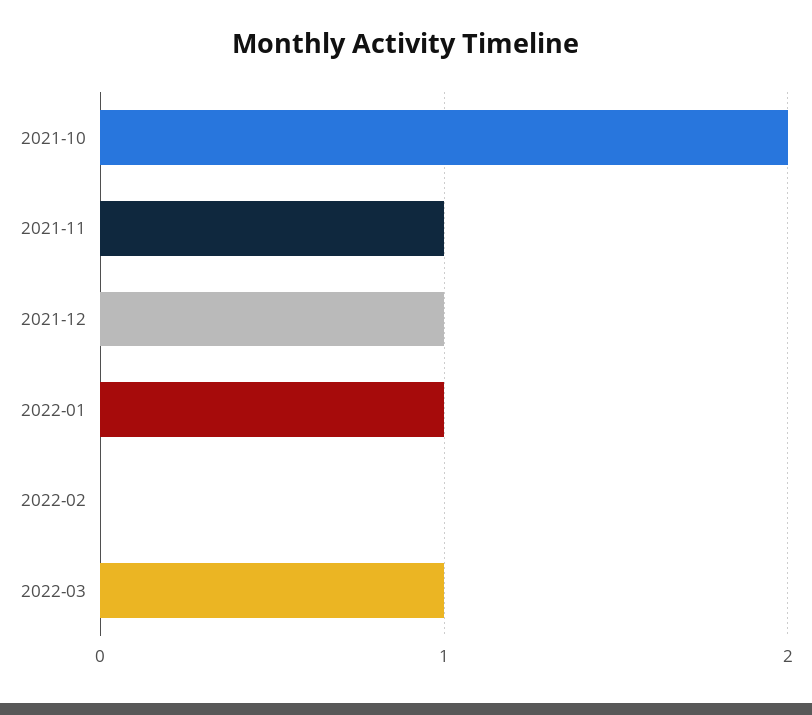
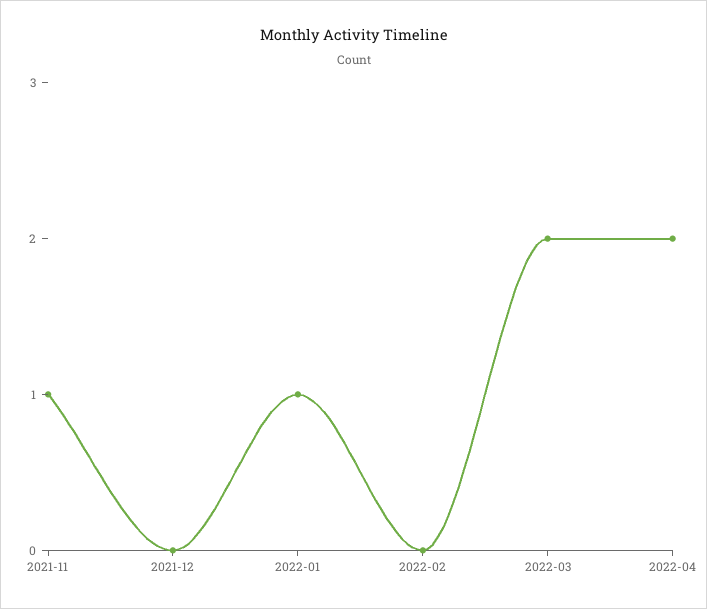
2021-10: 2 -> none
2021-12: 1 -> 0
2022-03: 1 -> 2
2022-04: none -> 2

